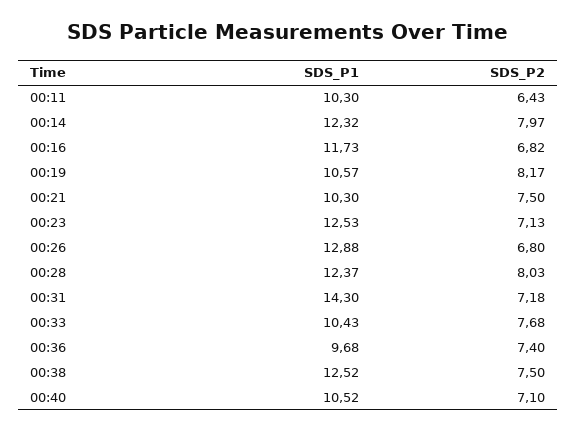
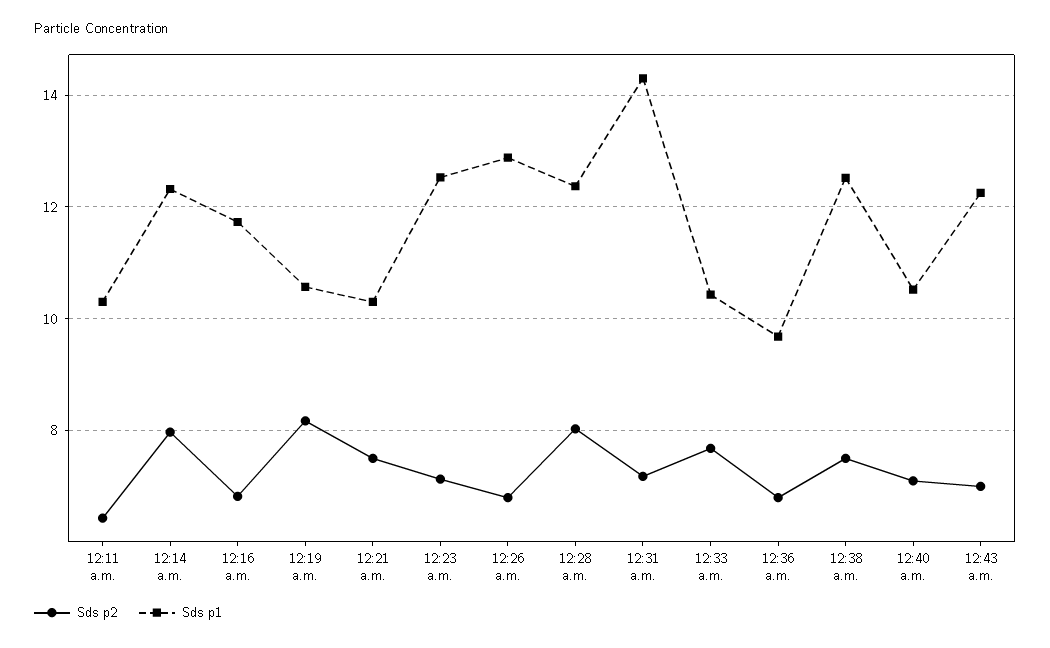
SDS_P2, 00:36: 7.4 -> 6.8
SDS_P2, 12:43 a.m.: none -> 7
SDS_P1, 12:43 a.m.: none -> 12.2

